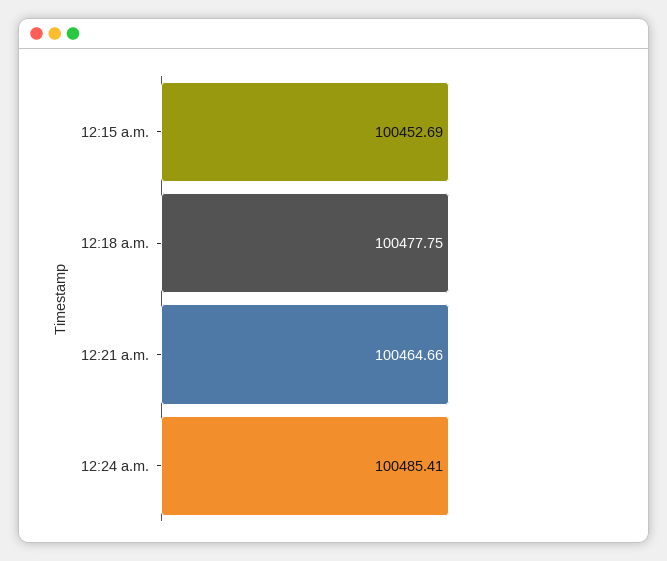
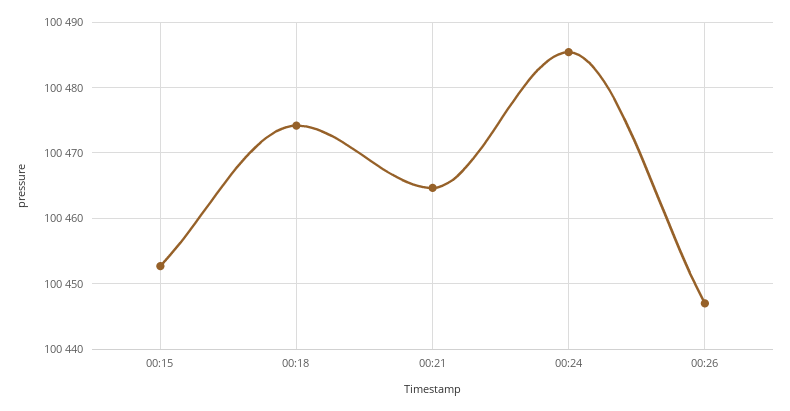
12:18 a.m.: 100477.75 -> 100474
00:26: none -> 100447

